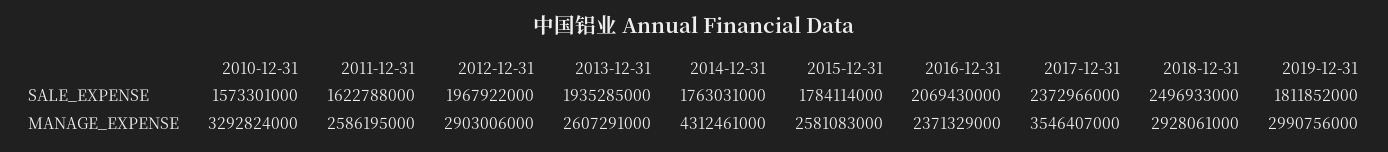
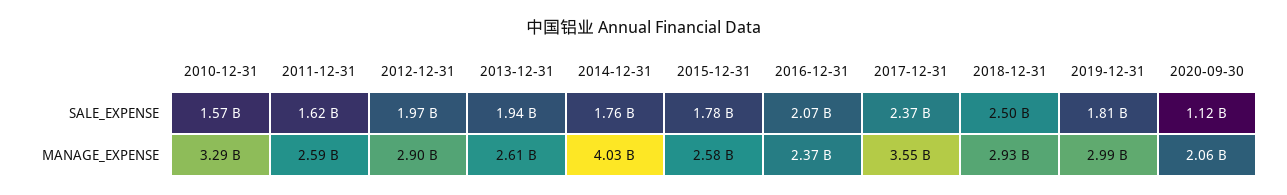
2014-12-31, MANAGE_EXPENSE: 4312461000 -> 4030000000
2020-09-30, SALE_EXPENSE: none -> 1120000000
2020-09-30, MANAGE_EXPENSE: none -> 2060000000

